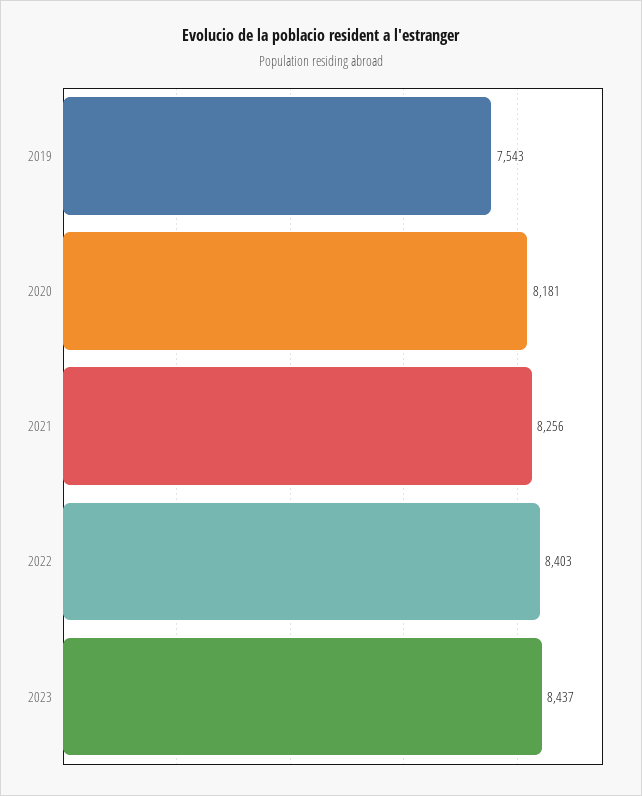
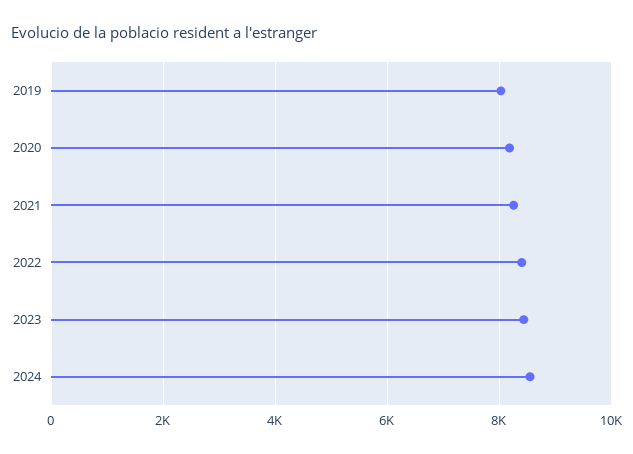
2019: 7543 -> 8000
2024: none -> 8600

